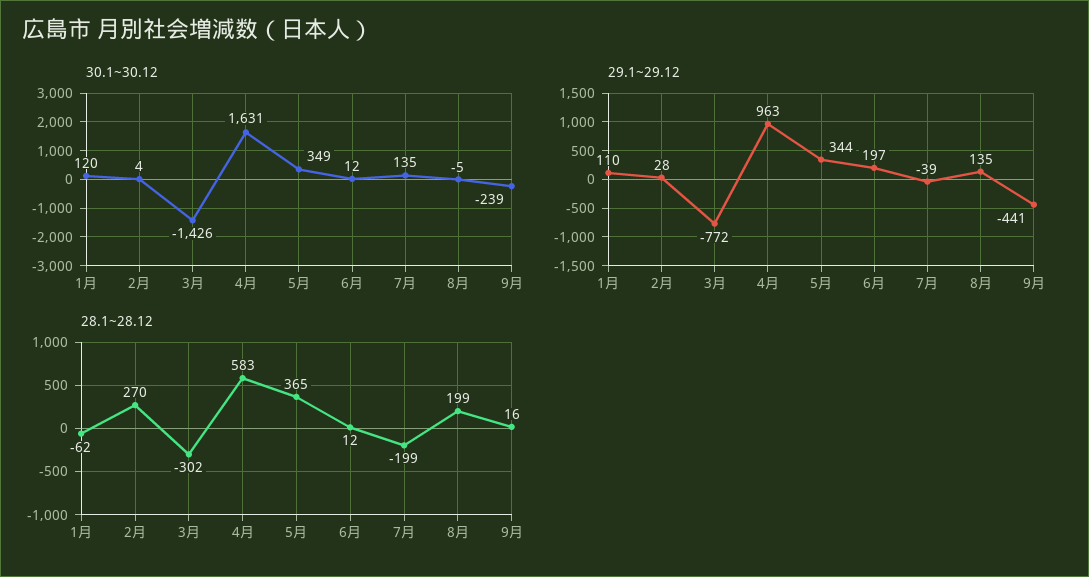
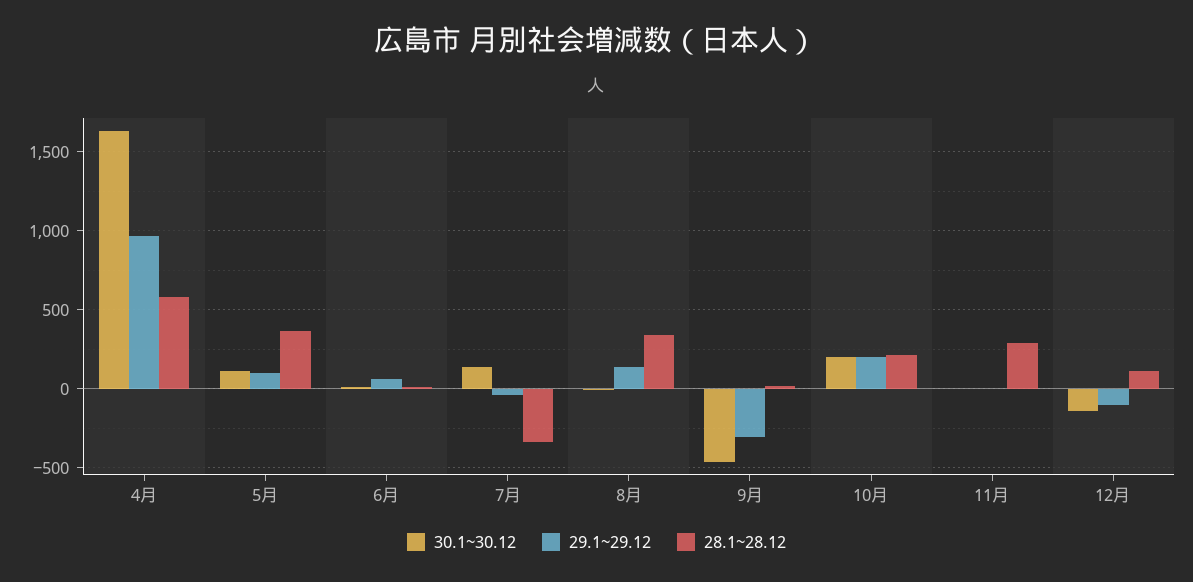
30.1~30.12, 1月: 120 -> none
30.1~30.12, 2月: 4 -> none
30.1~30.12, 3月: -1426 -> none
30.1~30.12, 5月: 349 -> 100
30.1~30.12, 9月: -239 -> -450
29.1~29.12, 1月: 110 -> none
29.1~29.12, 2月: 28 -> none
29.1~29.12, 3月: -772 -> none
29.1~29.12, 5月: 344 -> 100
29.1~29.12, 6月: 197 -> 50
29.1~29.12, 9月: -441 -> -300
28.1~28.12, 1月: -62 -> none
28.1~28.12, 2月: 270 -> none
28.1~28.12, 3月: -302 -> none
28.1~28.12, 7月: -199 -> -350
28.1~28.12, 8月: 199 -> 350
30.1~30.12, 10月: none -> 200
29.1~29.12, 10月: none -> 200
28.1~28.12, 10月: none -> 200
30.1~30.12, 11月: none -> 0
29.1~29.12, 11月: none -> 0
28.1~28.12, 11月: none -> 300
30.1~30.12, 12月: none -> -150
29.1~29.12, 12月: none -> -100
28.1~28.12, 12月: none -> 100

